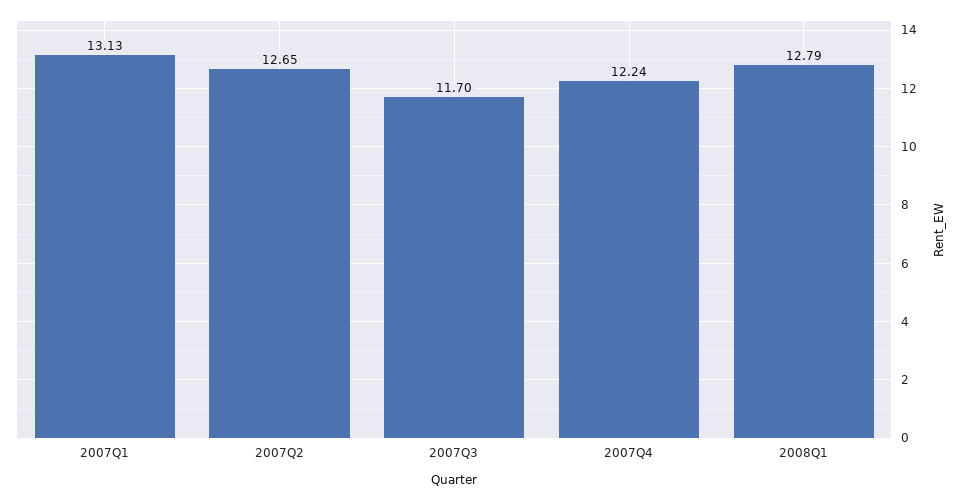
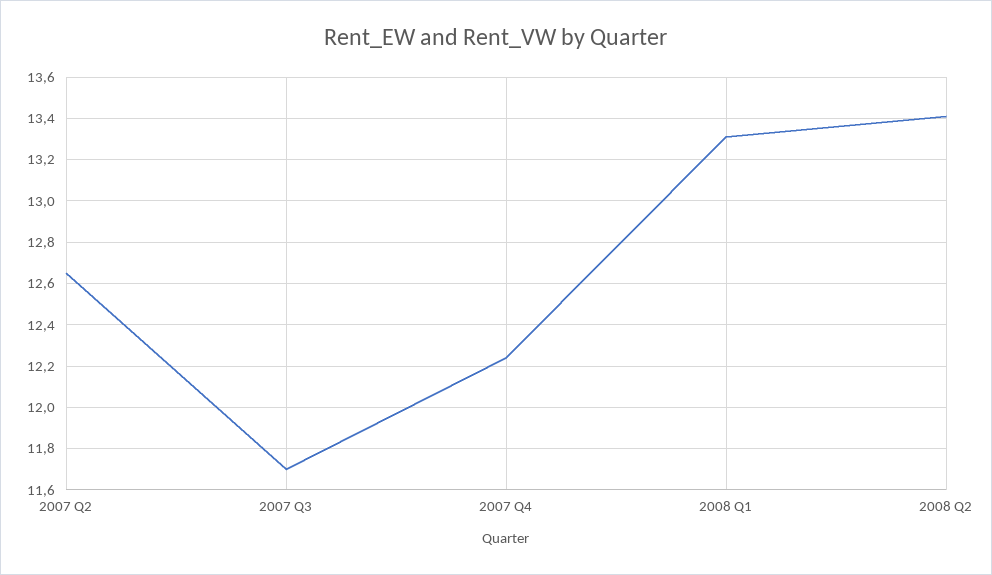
2007Q1: 13.13 -> none
2008Q1: 12.79 -> 13.3
2008 Q2: none -> 13.4

